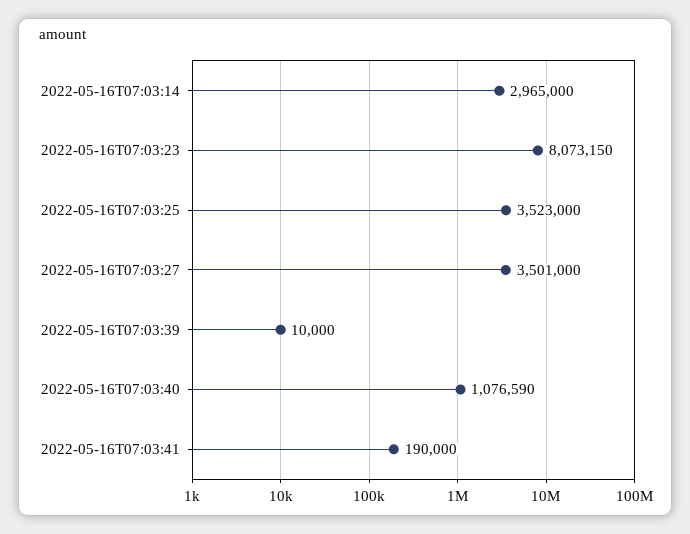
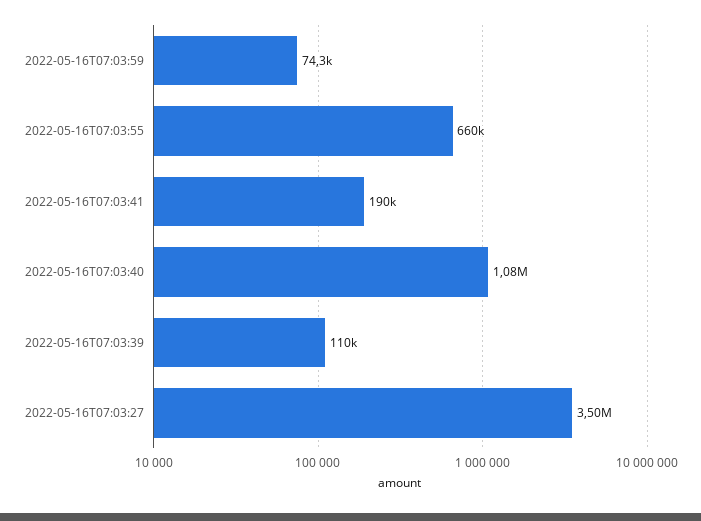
2022-05-16T07:03:14: 2965000 -> none
2022-05-16T07:03:23: 8073150 -> none
2022-05-16T07:03:25: 3523000 -> none
2022-05-16T07:03:39: 10000 -> 110000
2022-05-16T07:03:59: none -> 74300
2022-05-16T07:03:55: none -> 660000

